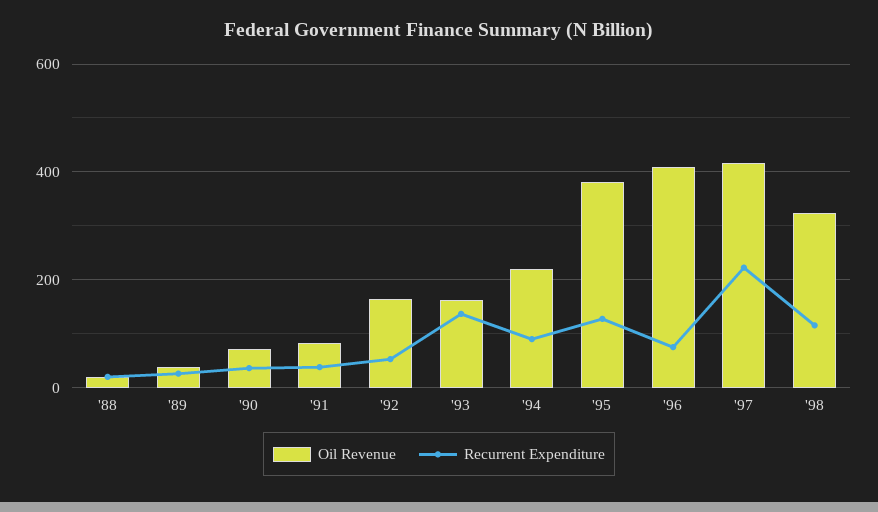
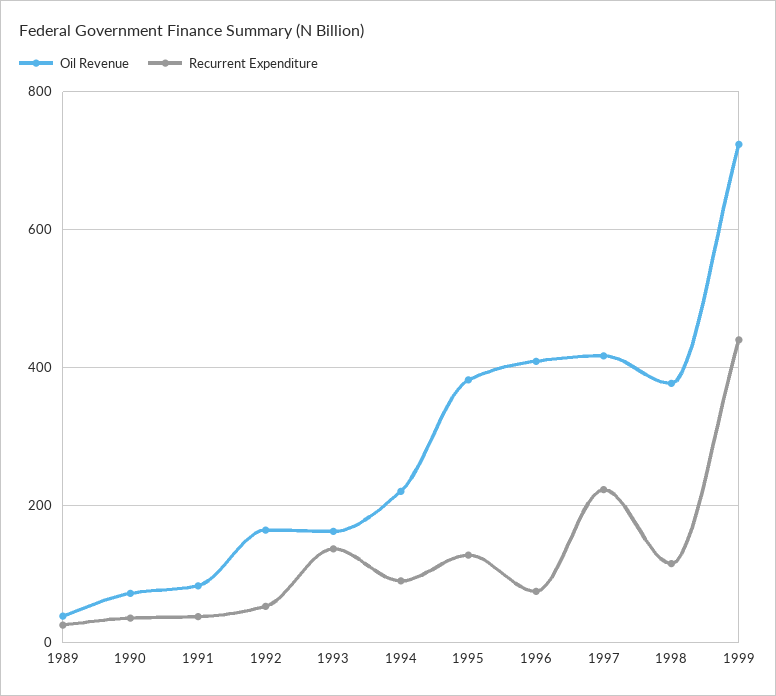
Oil Revenue, '88: 20 -> none
Recurrent Expenditure, '88: 20 -> none
Oil Revenue, '98: 320 -> 380
Oil Revenue, 1999: none -> 720
Recurrent Expenditure, 1999: none -> 440

